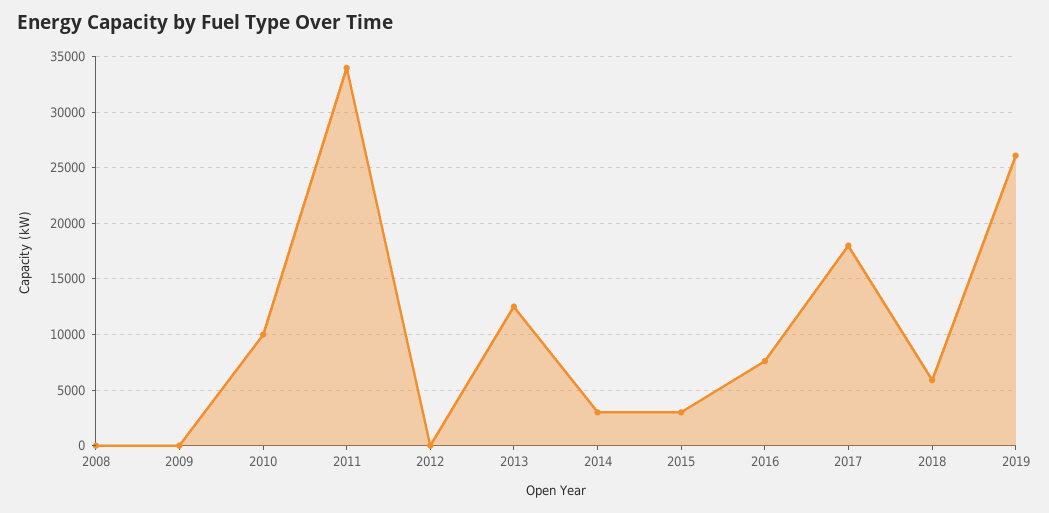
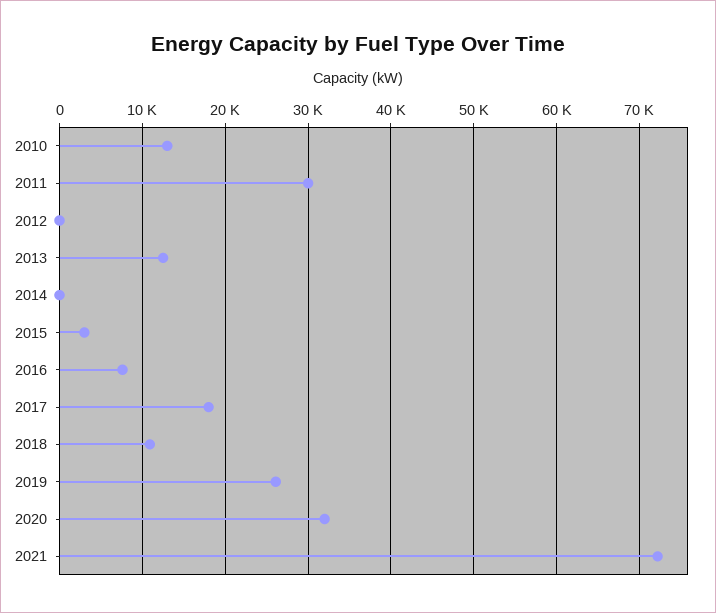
2008: 0 -> none
2009: 0 -> none
2010: 10000 -> 13000
2011: 34000 -> 30000
2014: 3000 -> 0
2018: 6000 -> 11000
2020: none -> 32000
2021: none -> 72000

